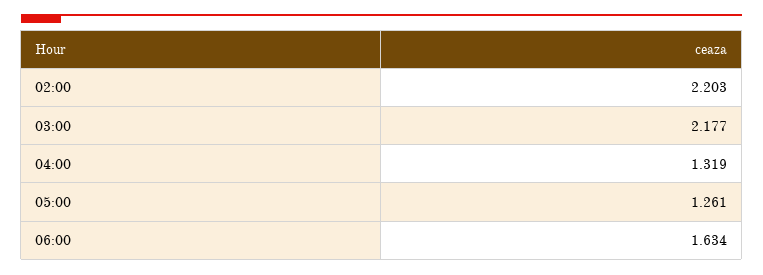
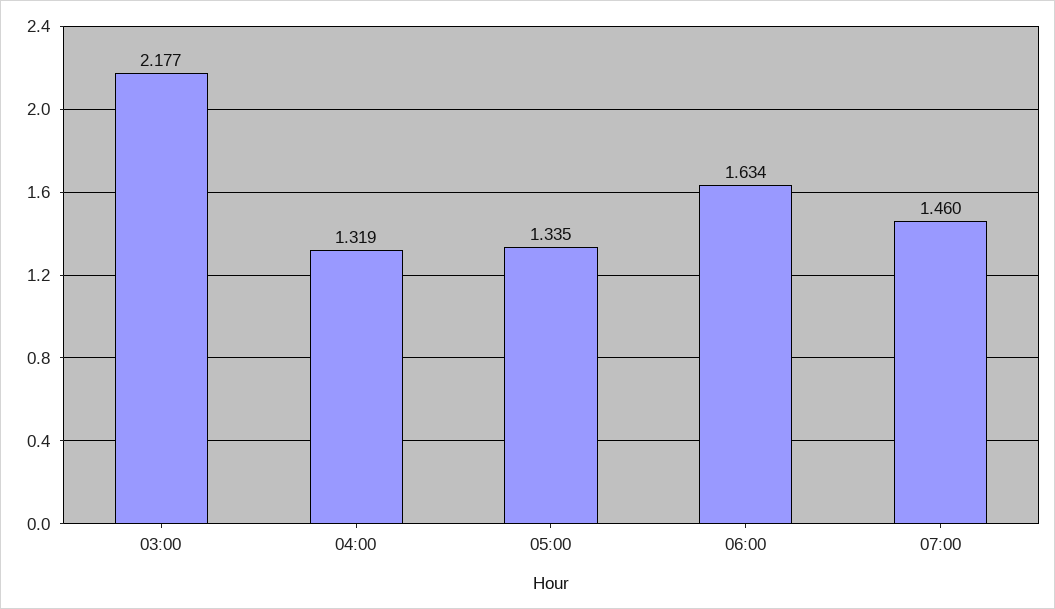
02:00: 2.203 -> none
05:00: 1.261 -> 1.335
07:00: none -> 1.46

